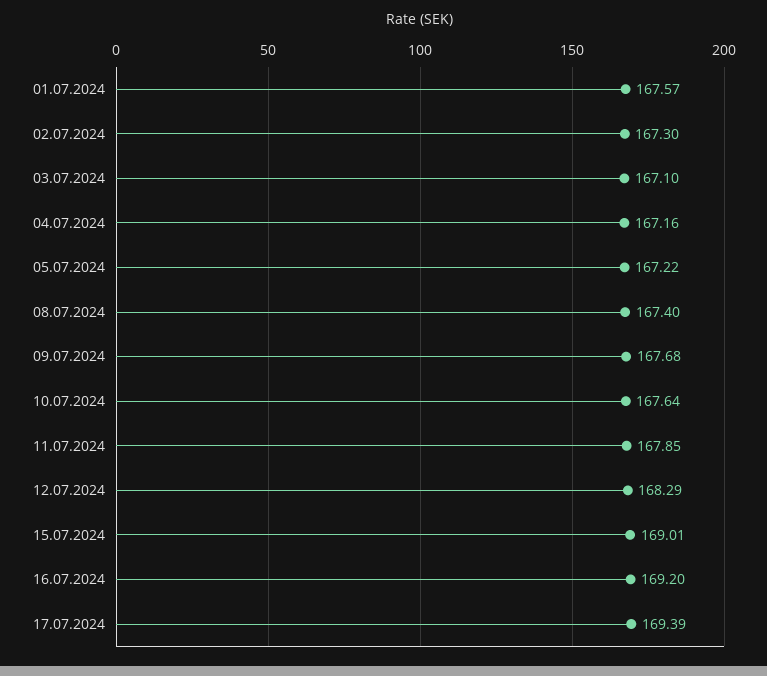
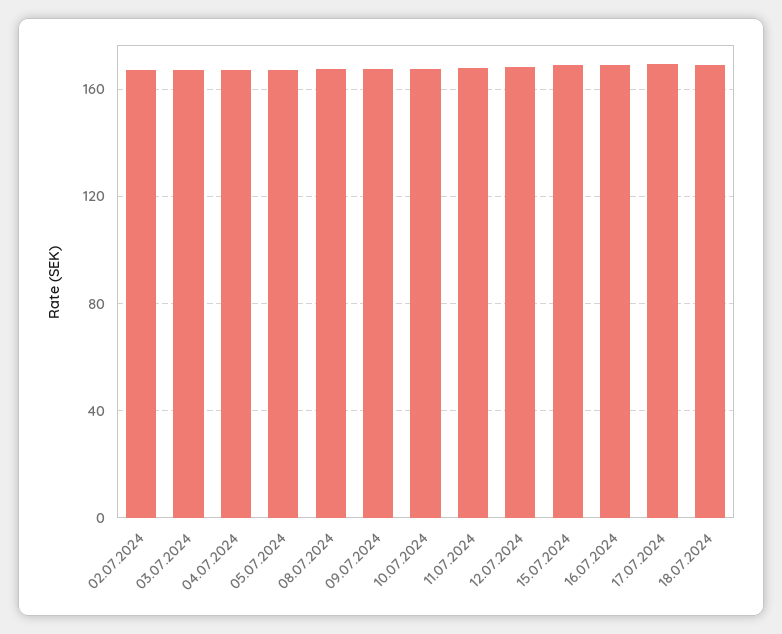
01.07.2024: 167.57 -> none
18.07.2024: none -> 170

